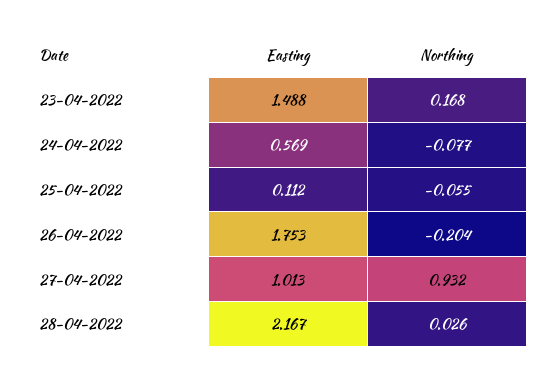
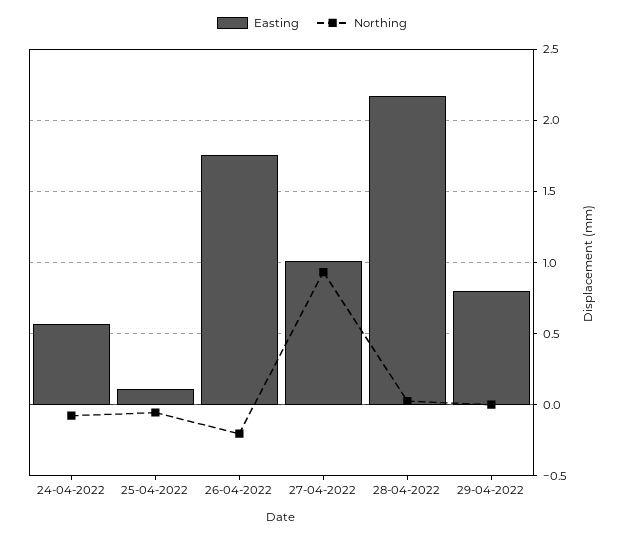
Easting, 23-04-2022: 1.488 -> none
Northing, 23-04-2022: 0.168 -> none
Easting, 29-04-2022: none -> 0.8
Northing, 29-04-2022: none -> 0

